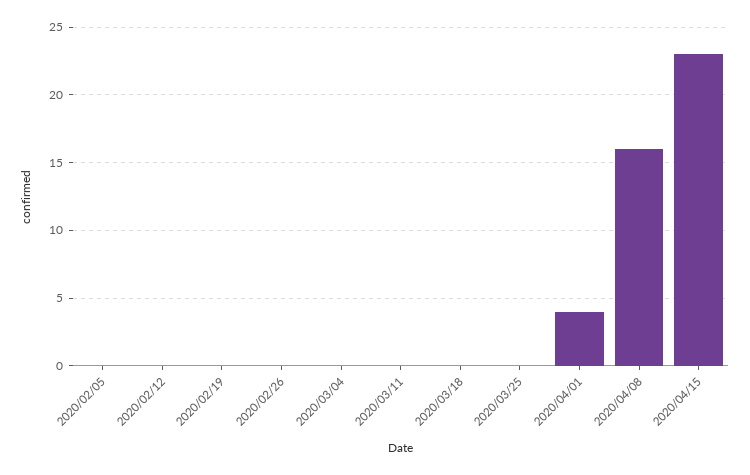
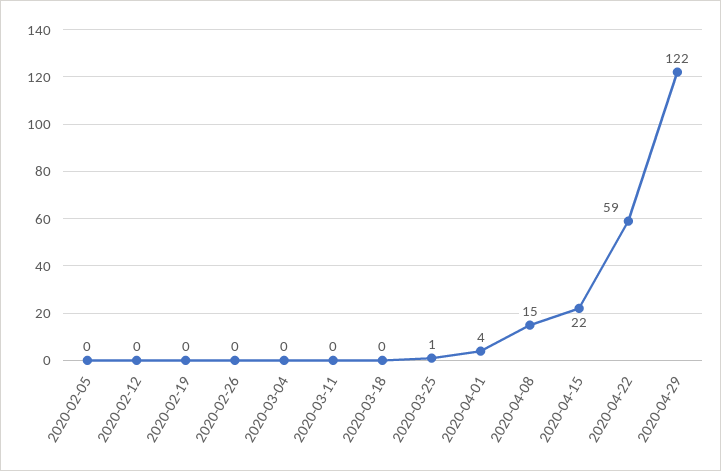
2020/03/25: 0 -> 1
2020/04/08: 16 -> 15
2020/04/15: 23 -> 22
2020-04-22: none -> 59
2020-04-29: none -> 122

